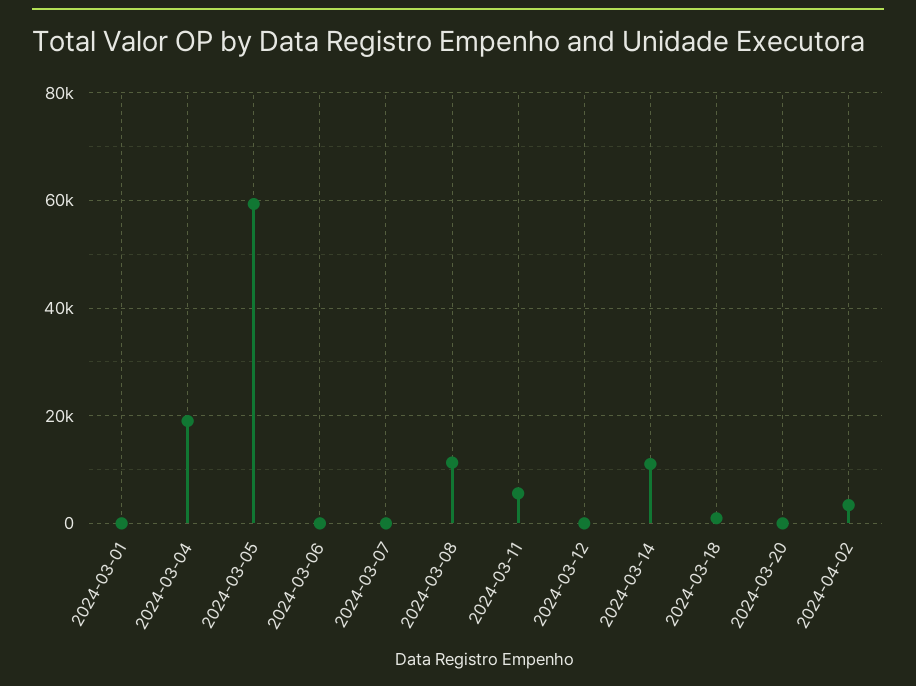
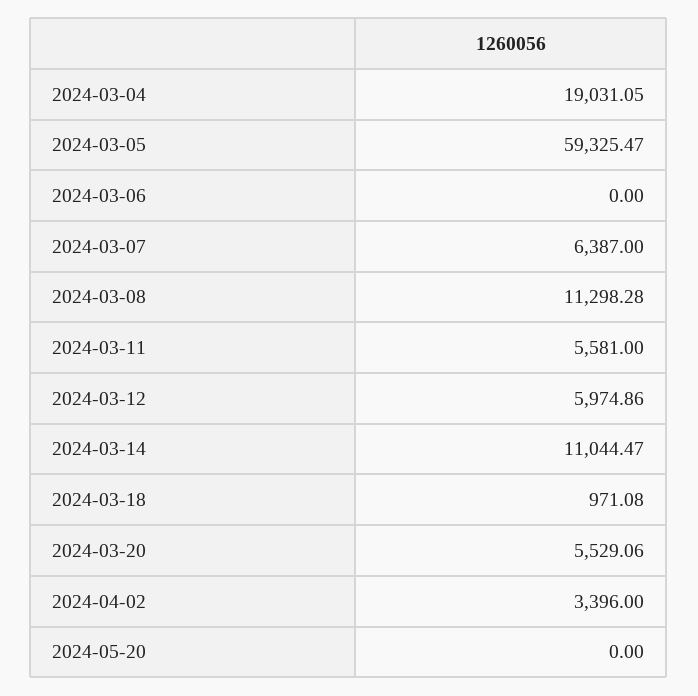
2024-03-01: 0 -> none
2024-03-07: 0 -> 6387
2024-03-12: 0 -> 5974.86
2024-03-20: 0 -> 5529.06
2024-05-20: none -> 0

